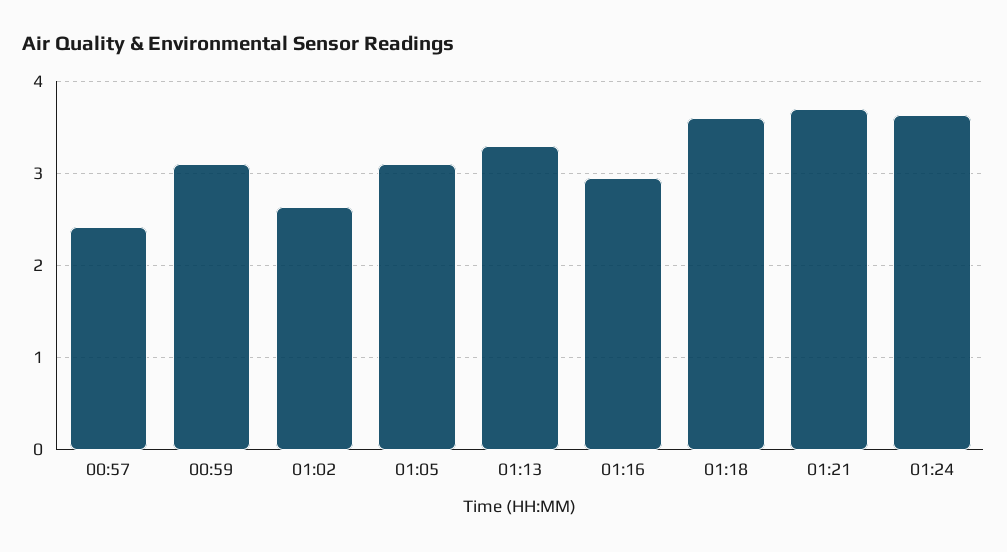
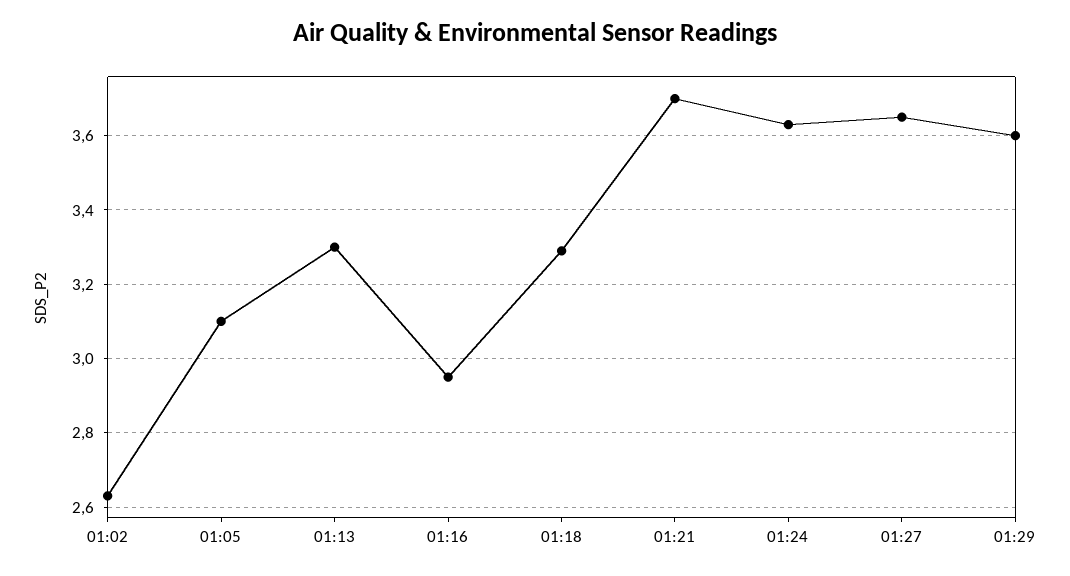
00:57: 2.4 -> none
00:59: 3.1 -> none
01:18: 3.6 -> 3.3
01:27: none -> 3.65
01:29: none -> 3.6

